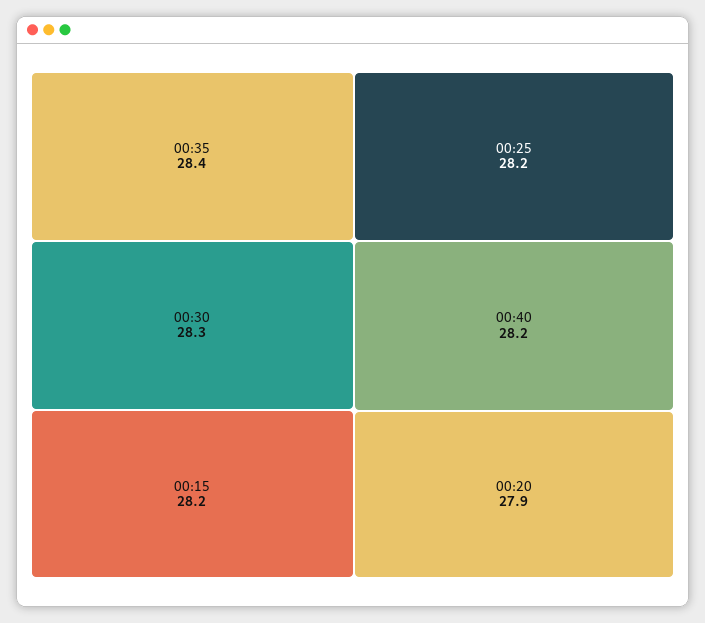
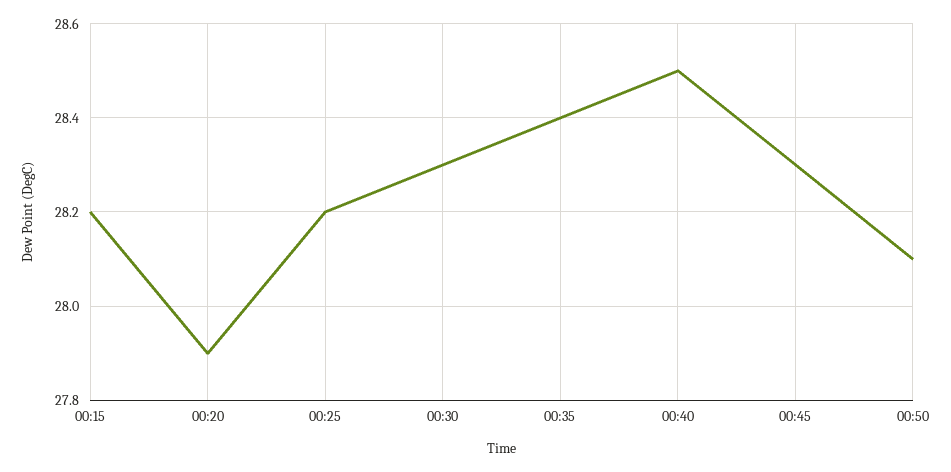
00:40: 28.2 -> 28.5
00:45: none -> 28.3
00:50: none -> 28.1

